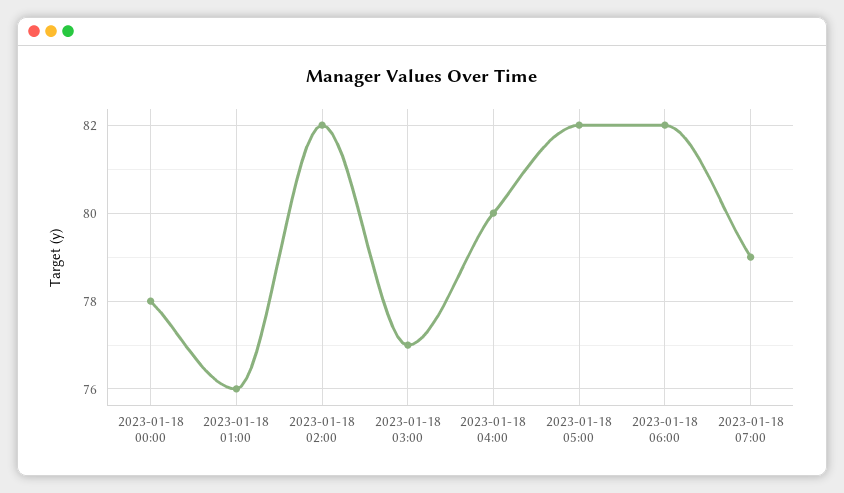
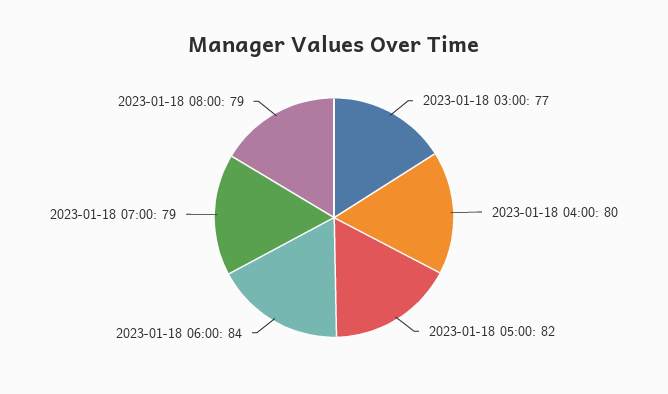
2023-01-18 00:00: 78 -> none
2023-01-18 01:00: 76 -> none
2023-01-18 02:00: 82 -> none
2023-01-18 06:00: 82 -> 84
2023-01-18 08:00: none -> 79

